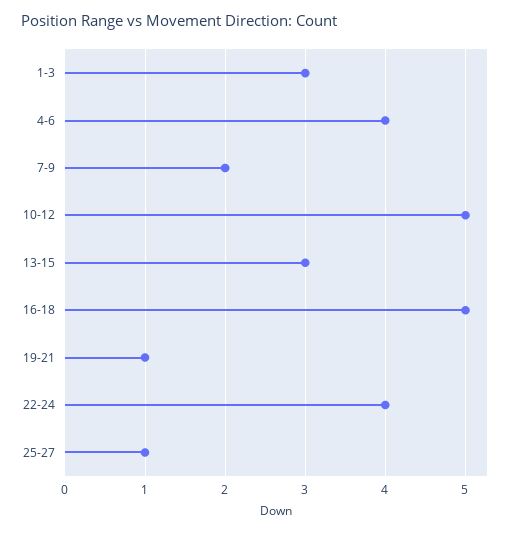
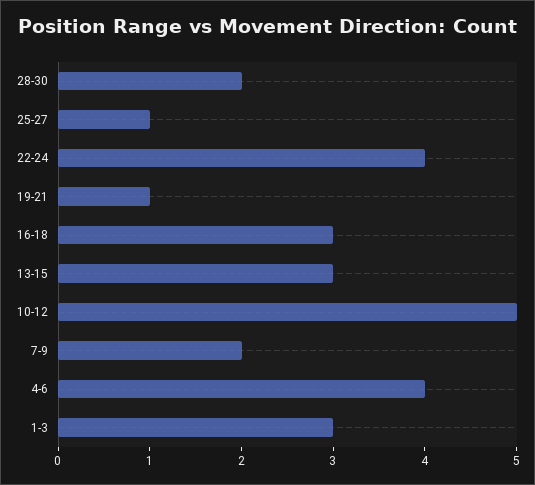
16-18: 5 -> 3
28-30: none -> 2

